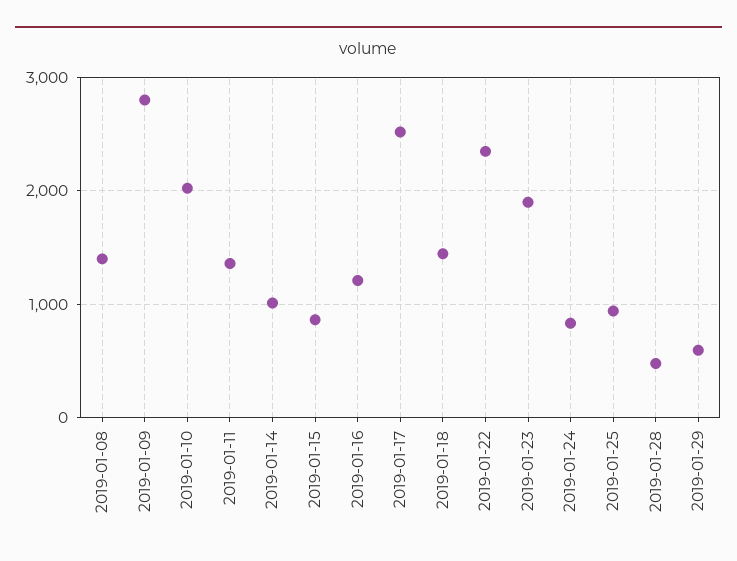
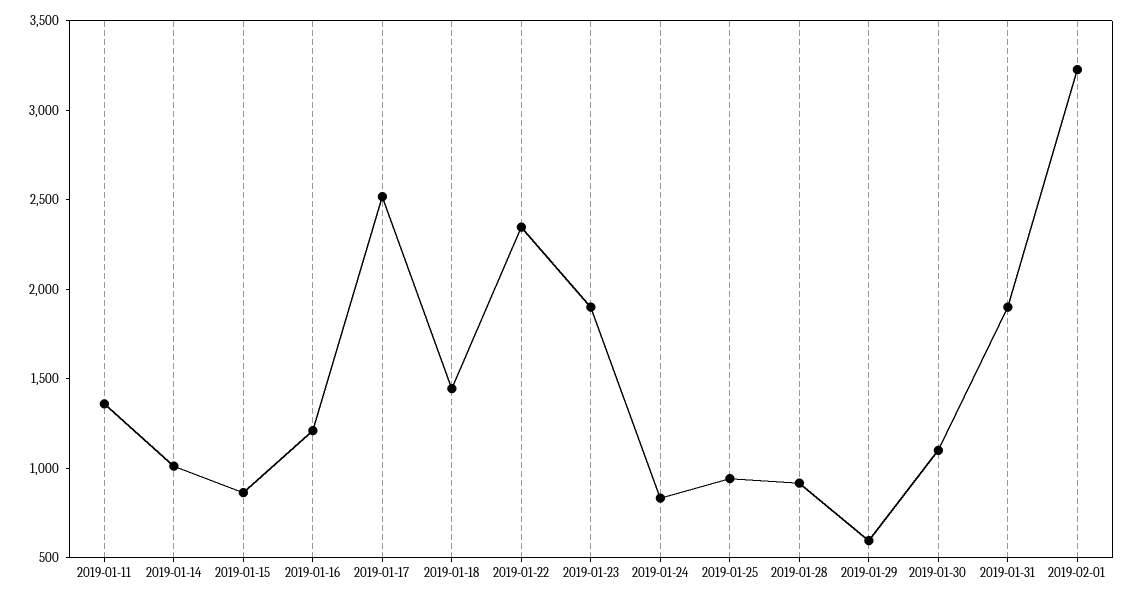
2019-01-08: 1400 -> none
2019-01-09: 2800 -> none
2019-01-10: 2000 -> none
2019-01-28: 500 -> 900
2019-01-30: none -> 1100
2019-01-31: none -> 1900
2019-02-01: none -> 3200

